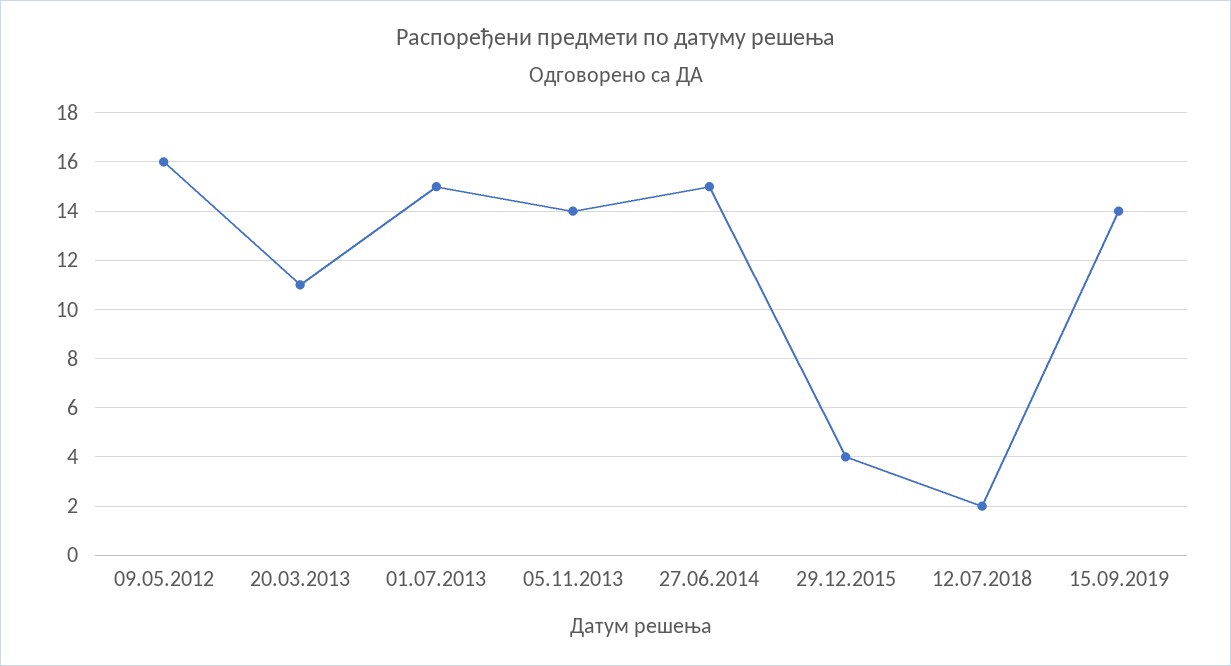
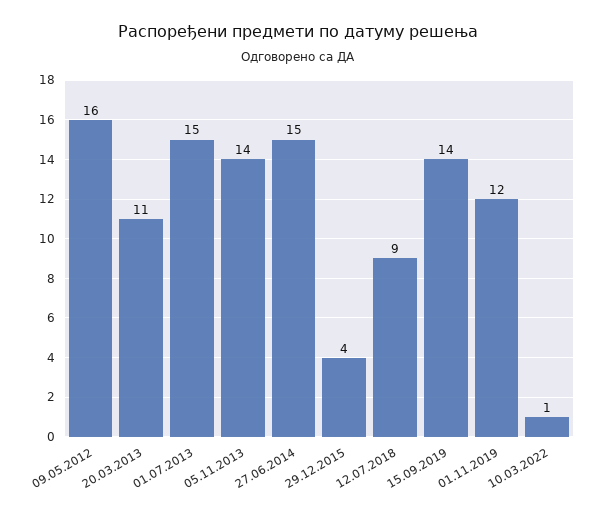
12.07.2018: 2 -> 9
01.11.2019: none -> 12
10.03.2022: none -> 1

